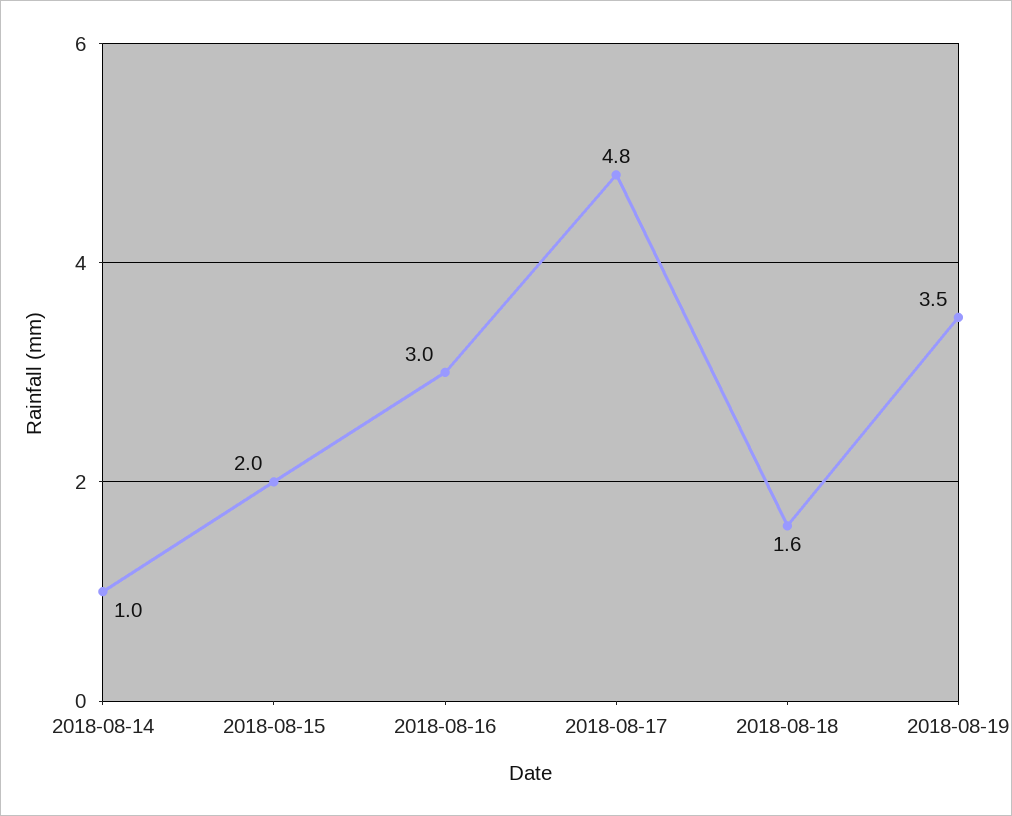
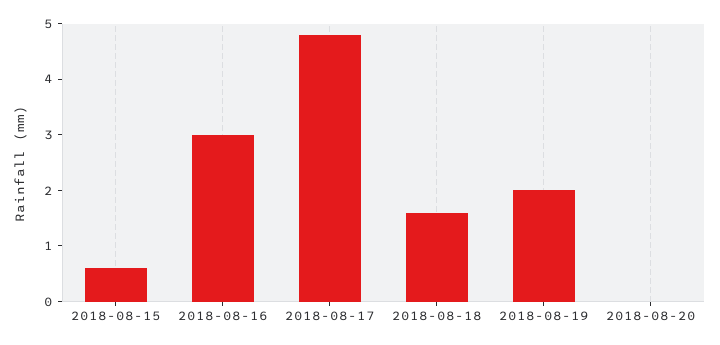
2018-08-14: 1 -> none
2018-08-15: 2 -> 0.5
2018-08-19: 3.5 -> 2
2018-08-20: none -> 0

